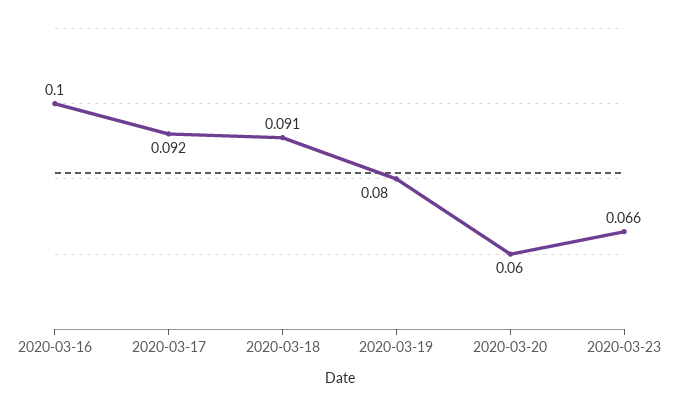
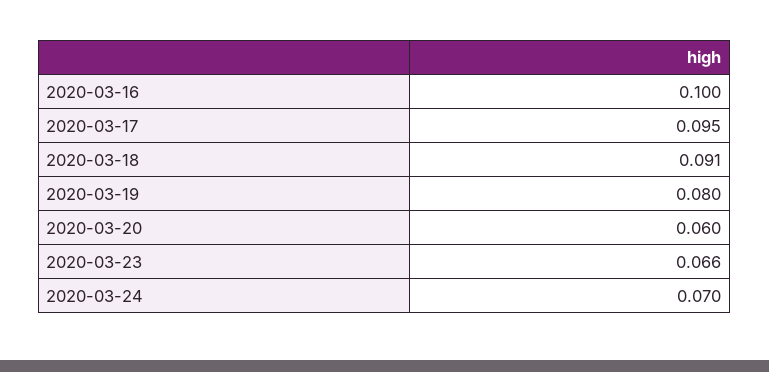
2020-03-17: 0.092 -> 0.095
2020-03-24: none -> 0.07

